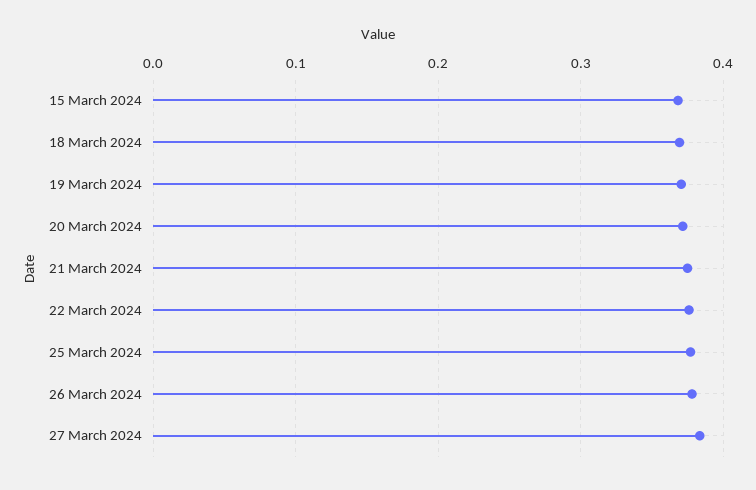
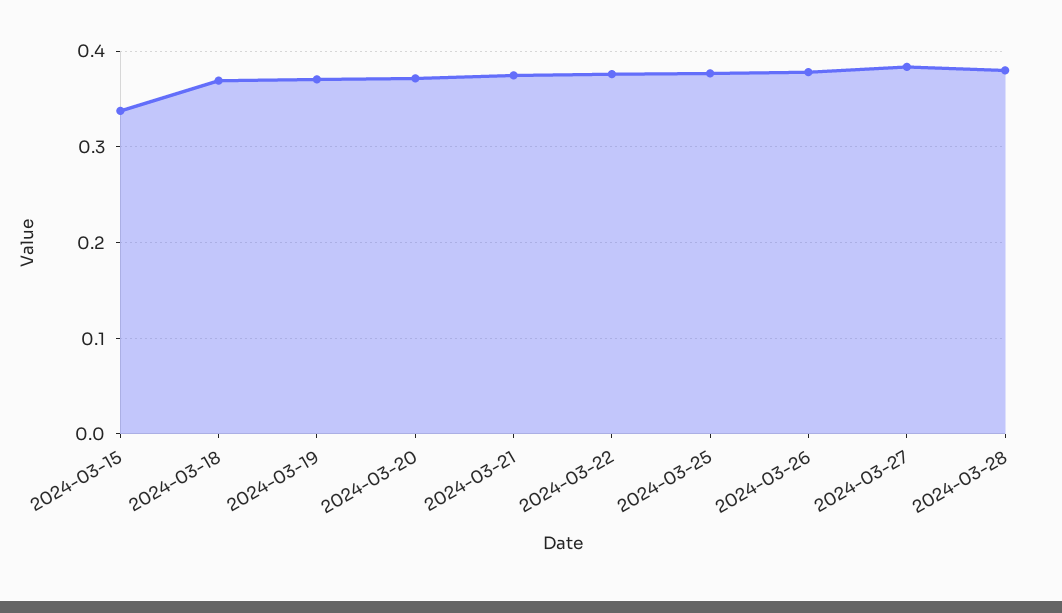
15 March 2024: 0.37 -> 0.34
2024-03-28: none -> 0.38

